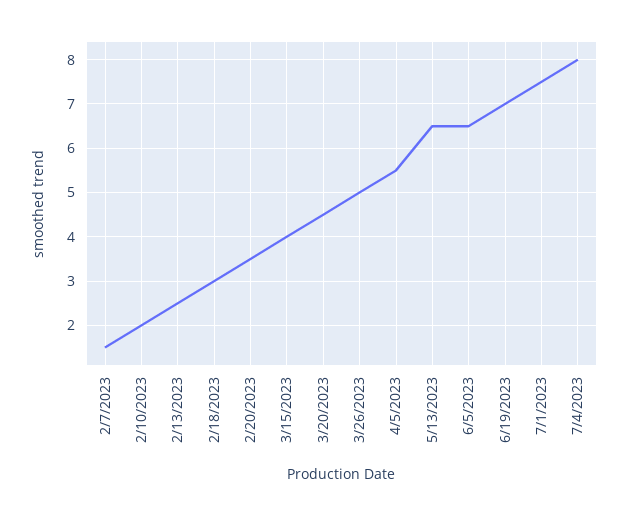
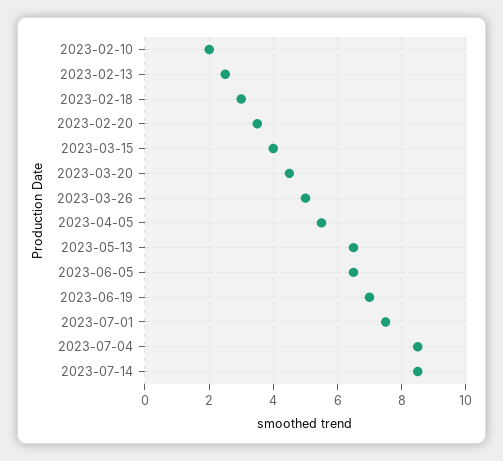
2/7/2023: 1.5 -> none
7/4/2023: 8 -> 8.5
2023-07-14: none -> 8.5

